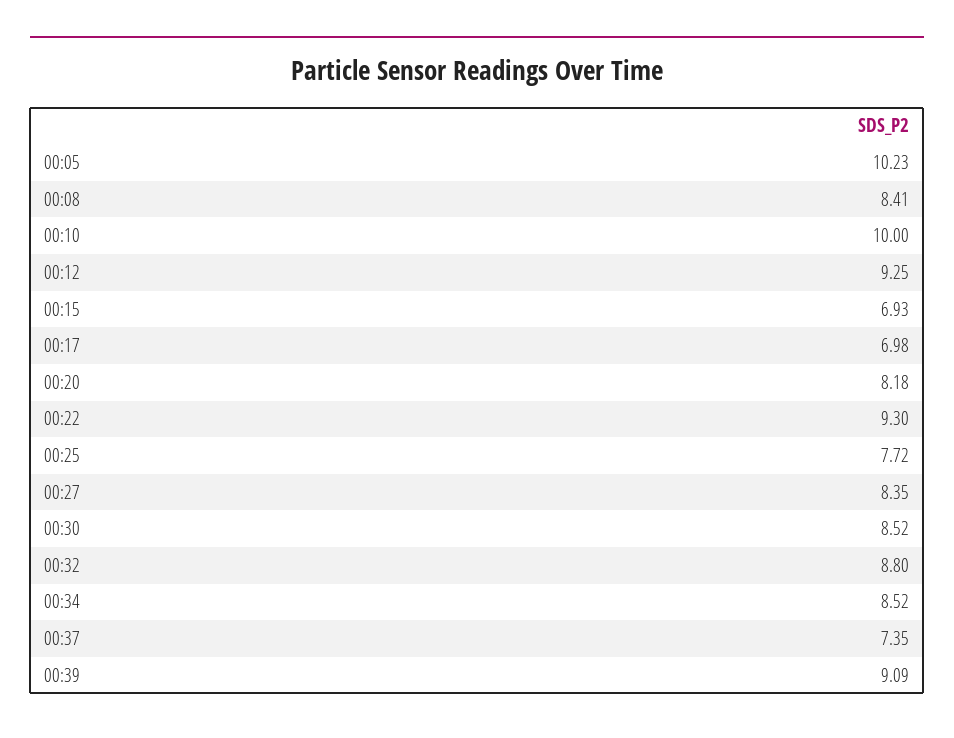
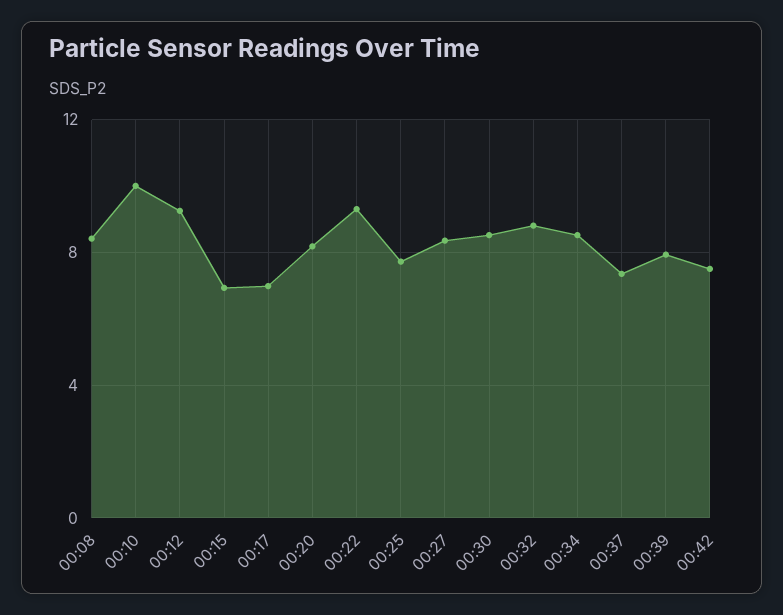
00:05: 10.23 -> none
00:39: 9.09 -> 8
00:42: none -> 7.5

